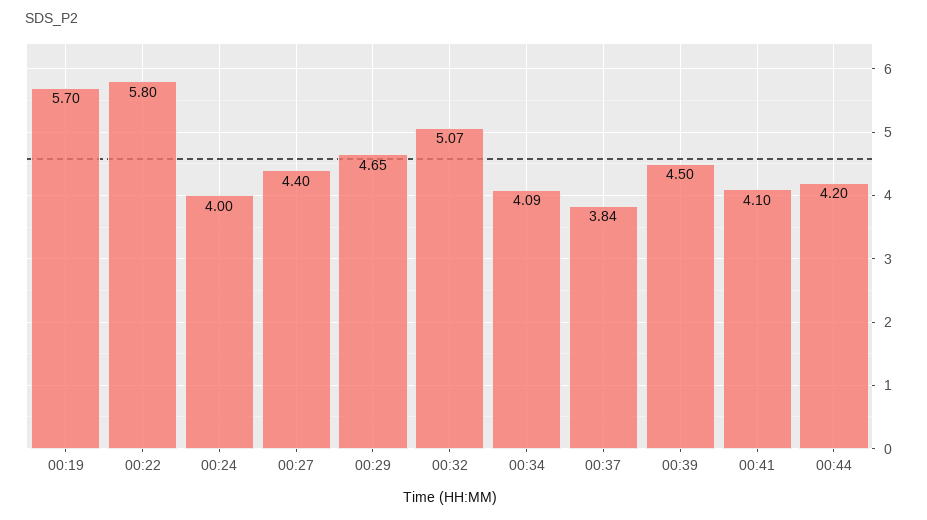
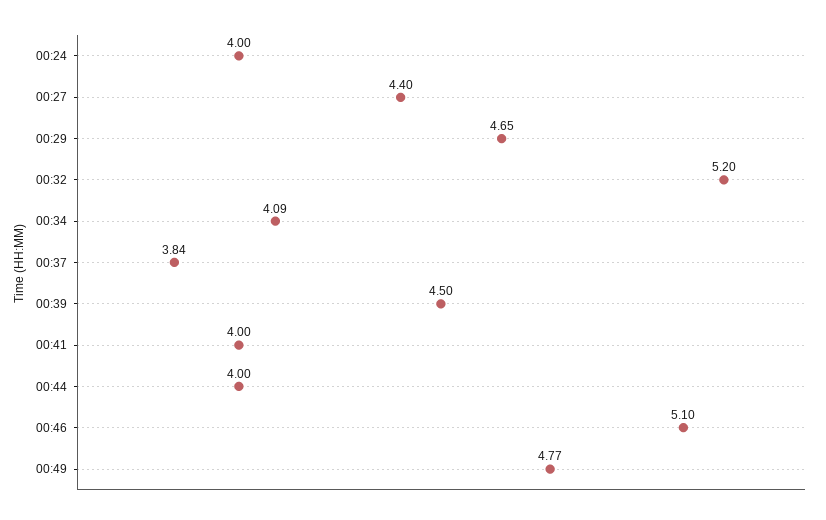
00:19: 5.7 -> none
00:22: 5.8 -> none
00:32: 5.07 -> 5.2
00:41: 4.1 -> 4
00:44: 4.2 -> 4
00:46: none -> 5.1
00:49: none -> 4.77

